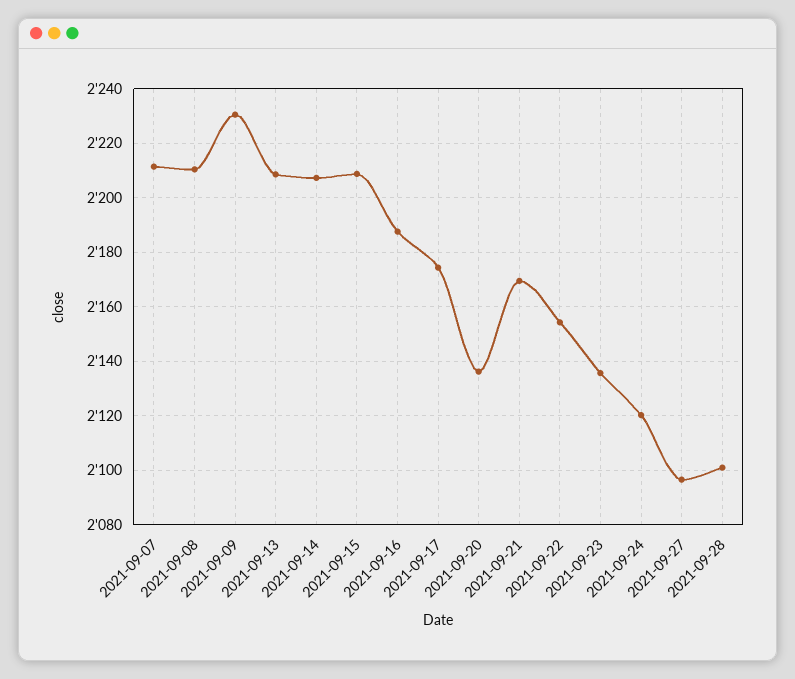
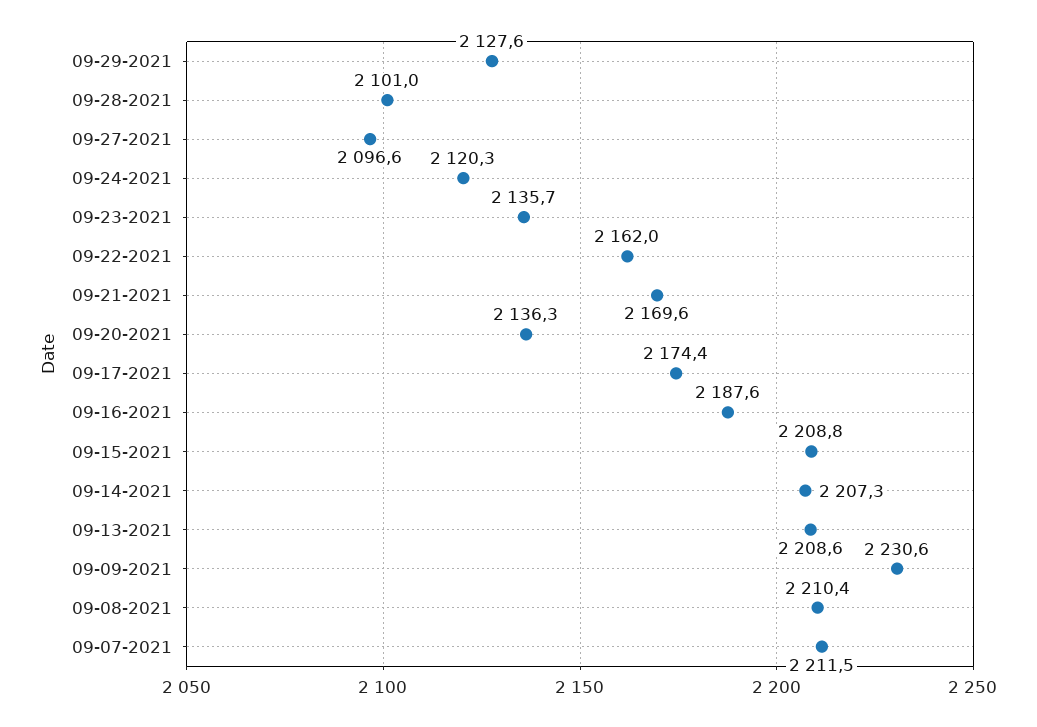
2021-09-22: 2155 -> 2162
09-29-2021: none -> 2127.6

